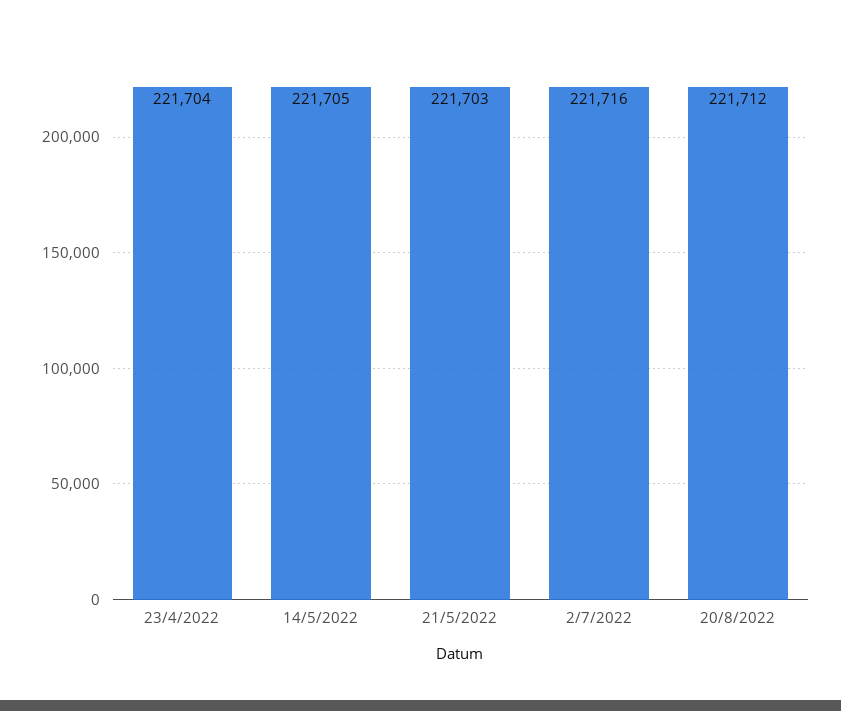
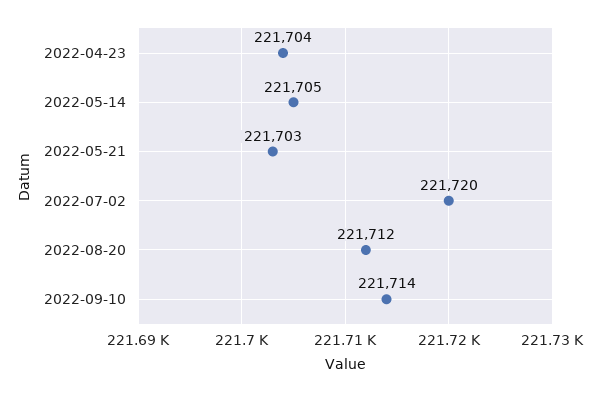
2/7/2022: 221716 -> 221720
2022-09-10: none -> 221714

